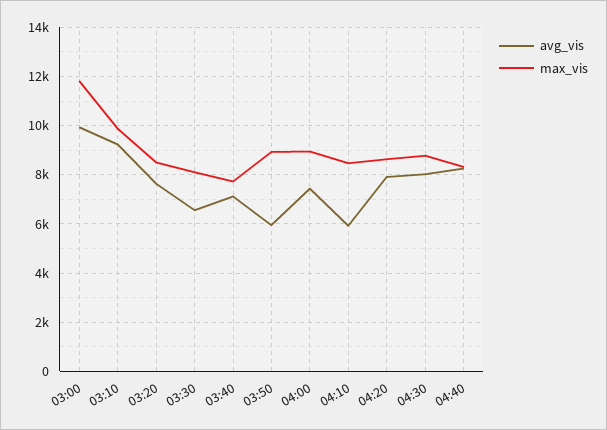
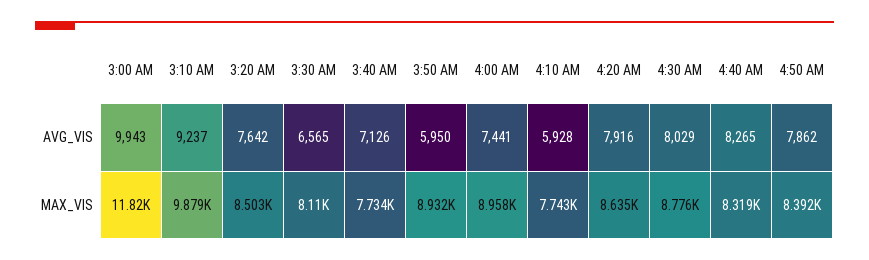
max_vis, 04:10: 8500 -> 7743
avg_vis, 4:50 AM: none -> 7862
max_vis, 4:50 AM: none -> 8392

